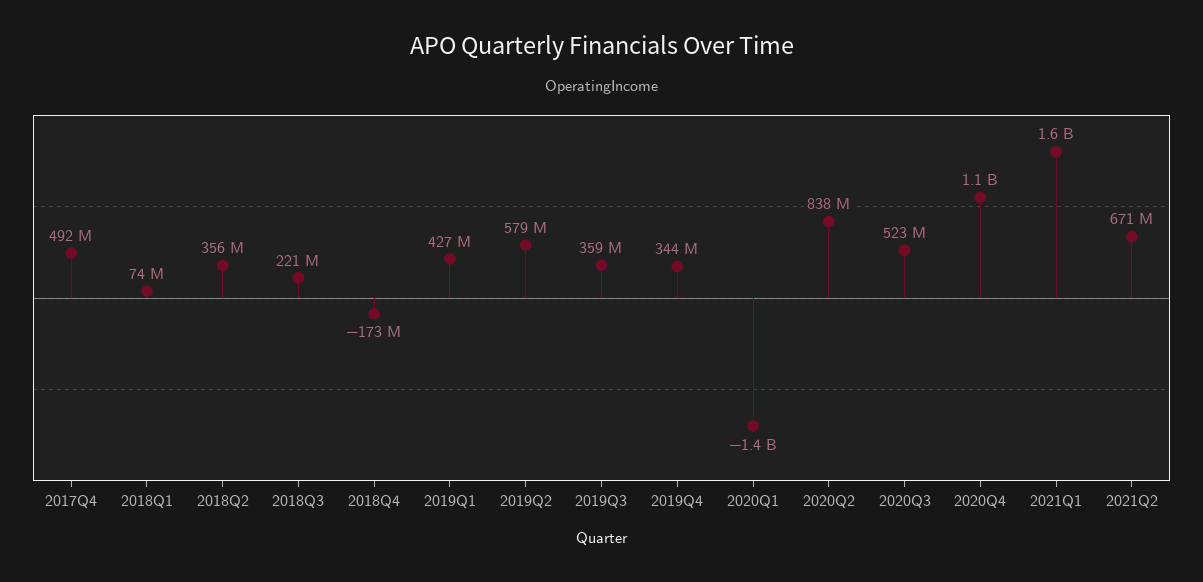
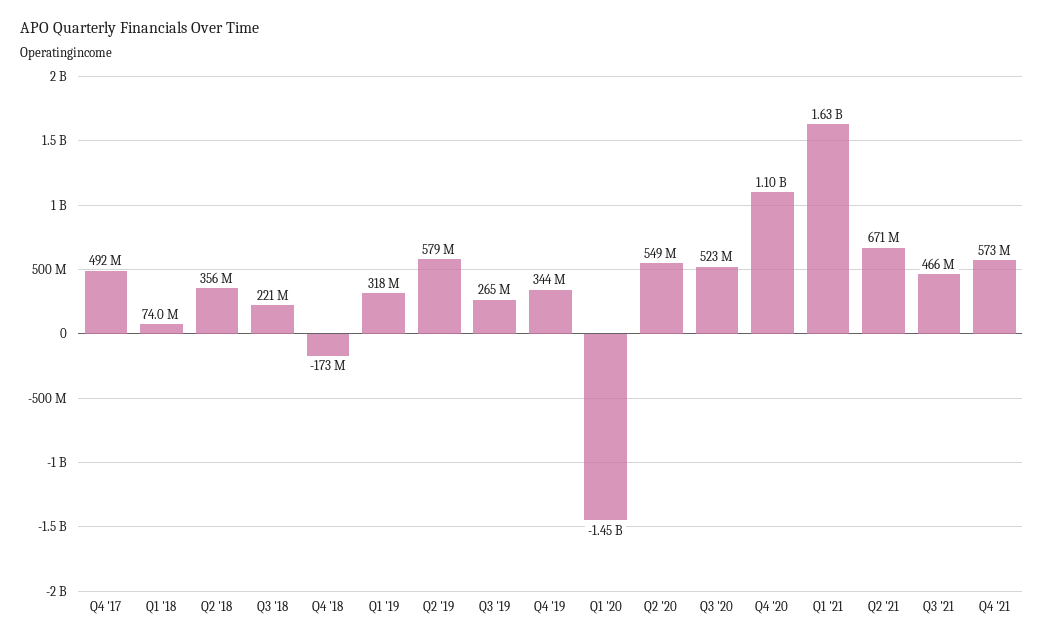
2019Q1: 427000000 -> 318000000
2019Q3: 359000000 -> 265000000
2020Q2: 838000000 -> 549000000
Q3 '21: none -> 466000000
Q4 '21: none -> 573000000

